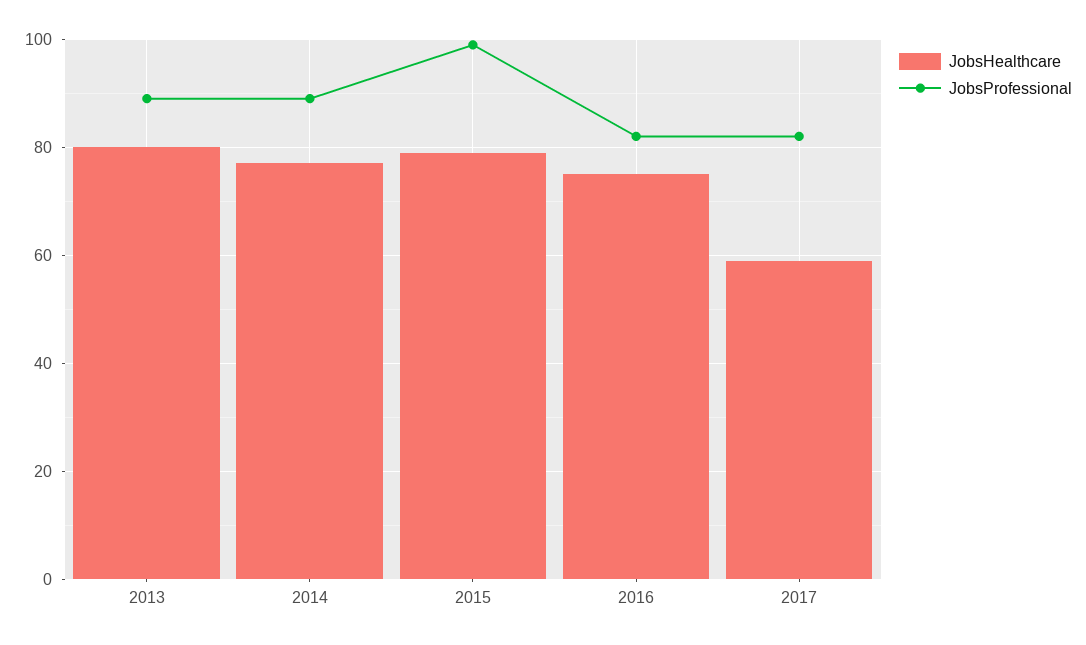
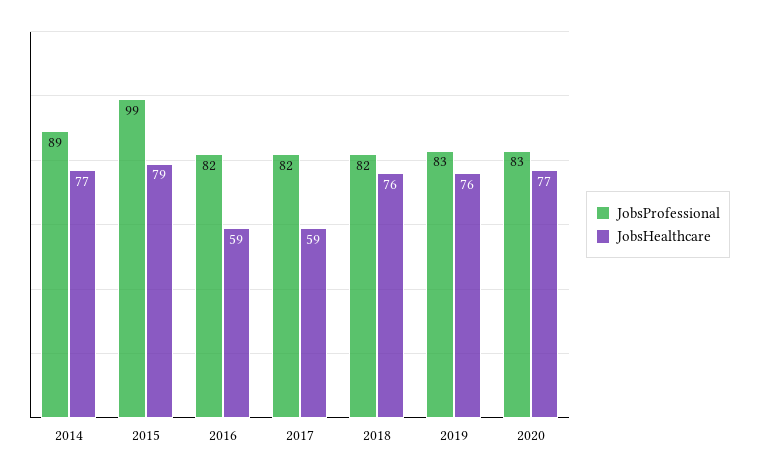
JobsHealthcare, 2013: 80 -> none
JobsProfessional, 2013: 90 -> none
JobsHealthcare, 2016: 75 -> 59
JobsProfessional, 2018: none -> 82
JobsHealthcare, 2018: none -> 76
JobsProfessional, 2019: none -> 83
JobsHealthcare, 2019: none -> 76
JobsProfessional, 2020: none -> 83
JobsHealthcare, 2020: none -> 77

